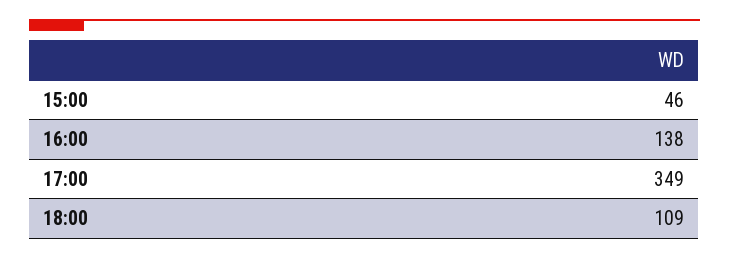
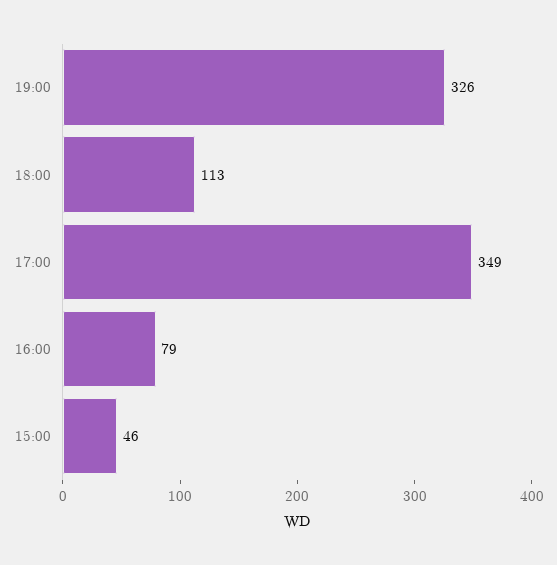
16:00: 138 -> 79
18:00: 109 -> 113
19:00: none -> 326

